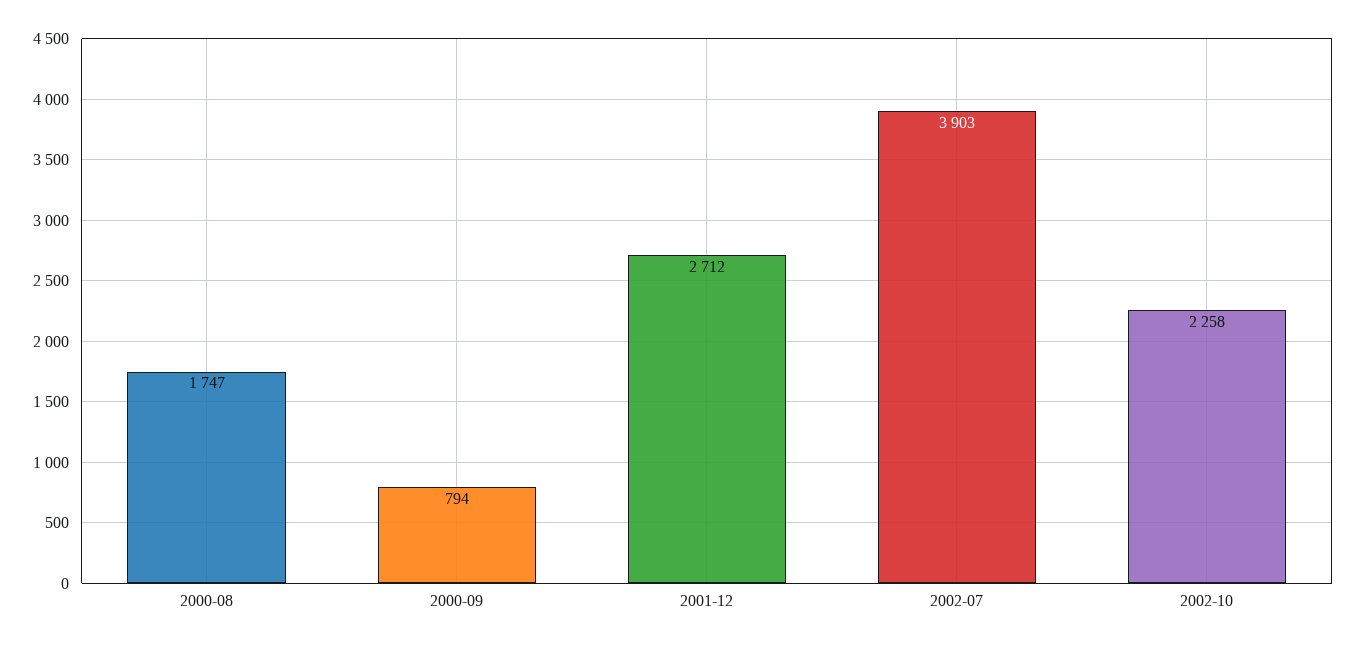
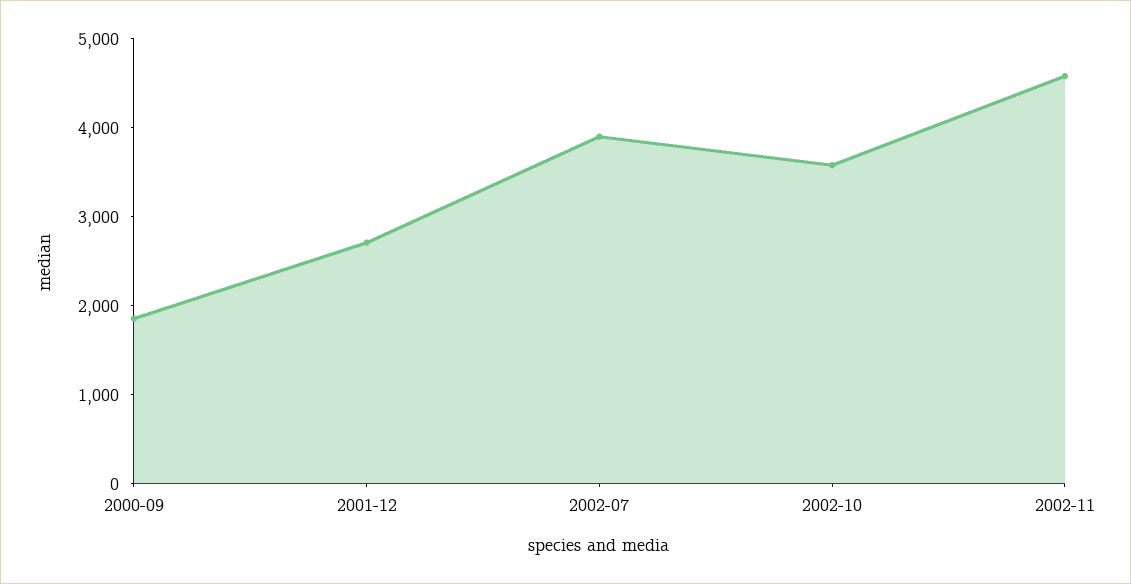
2000-08: 1747 -> none
2000-09: 794 -> 1800
2002-10: 2258 -> 3600
2002-11: none -> 4600

